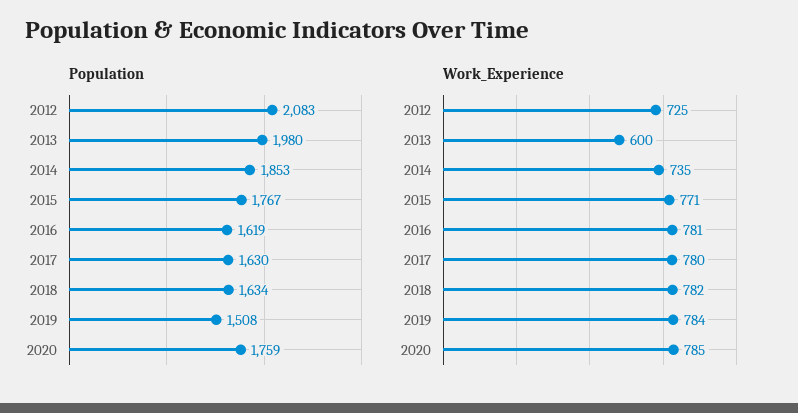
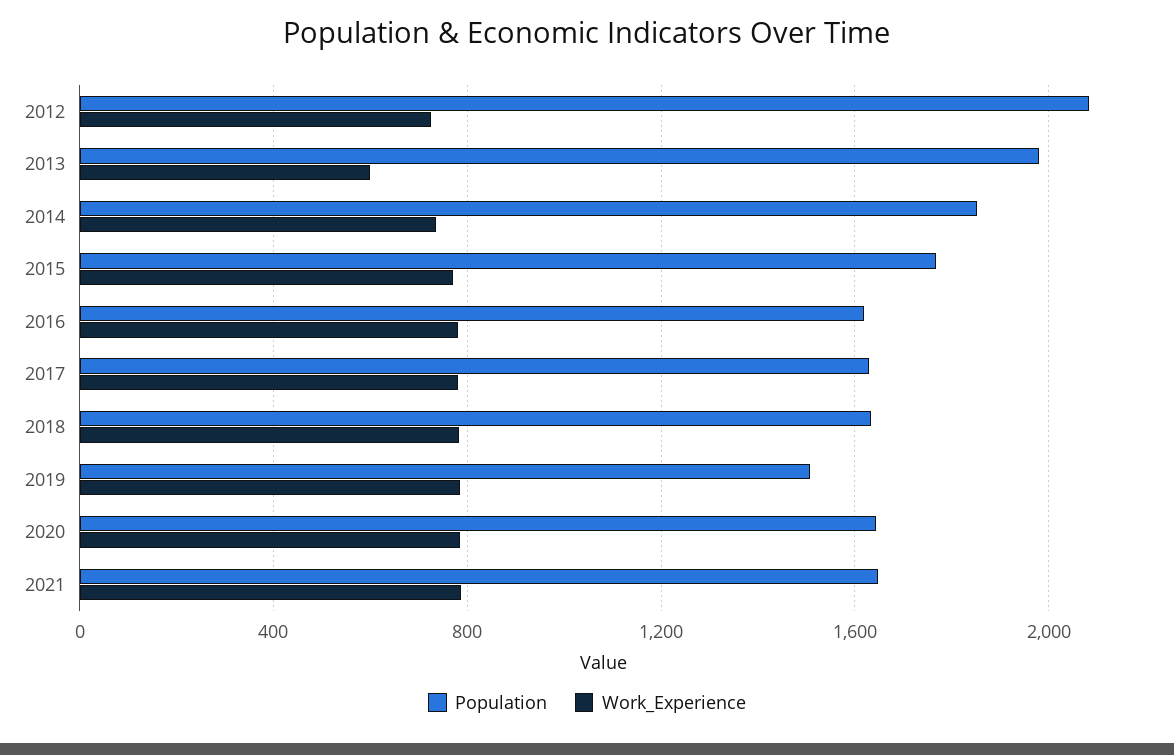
Population, 2020: 1759 -> 1650
Population, 2021: none -> 1650
Work_Experience, 2021: none -> 800

